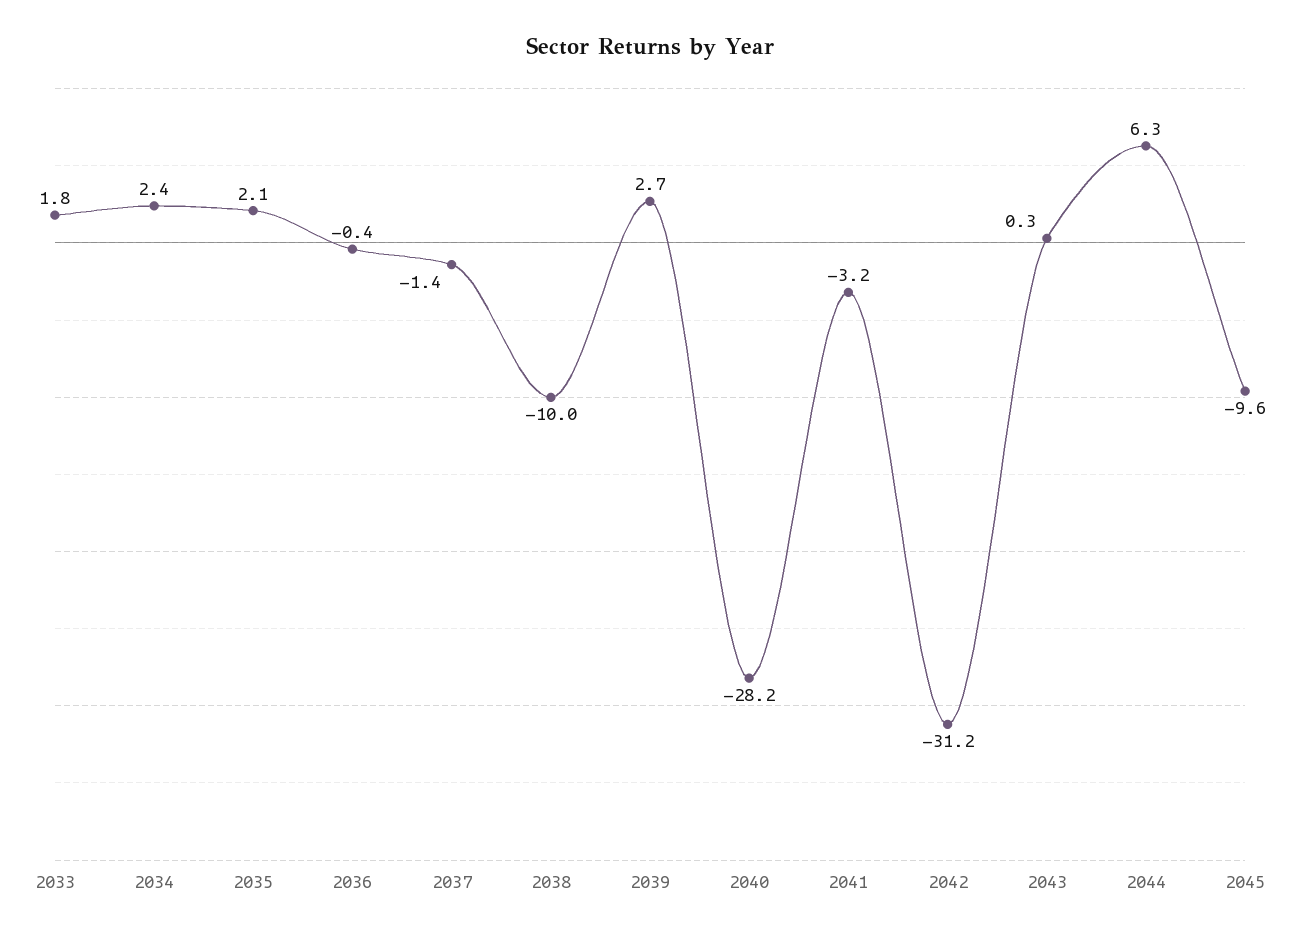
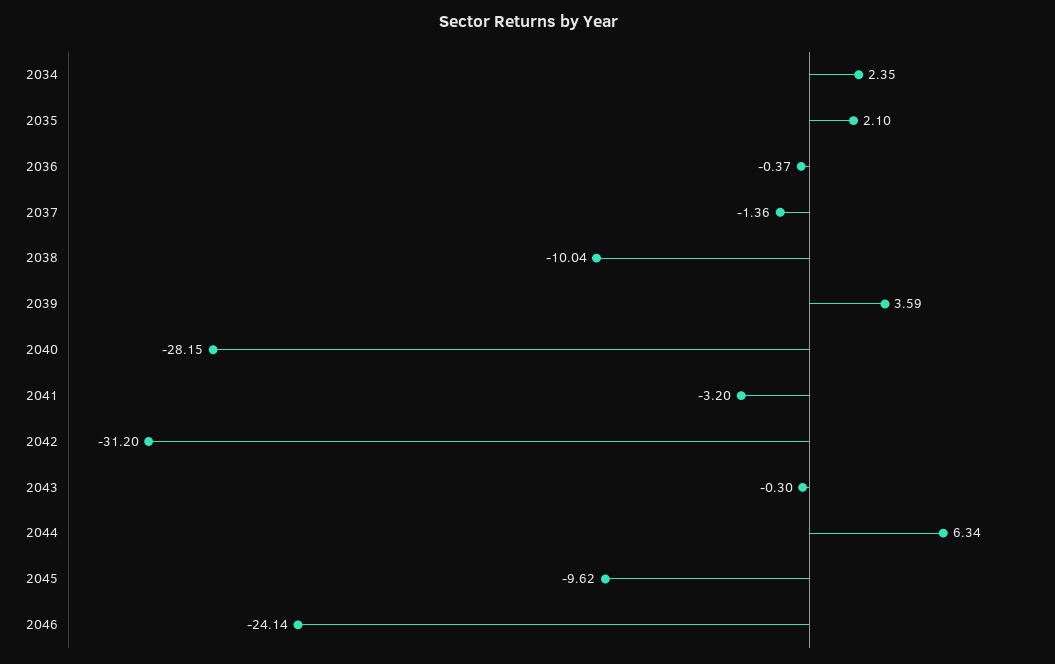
2033: 1.8 -> none
2039: 2.7 -> 3.59
2043: 0.3 -> -0.3
2046: none -> -24.14

